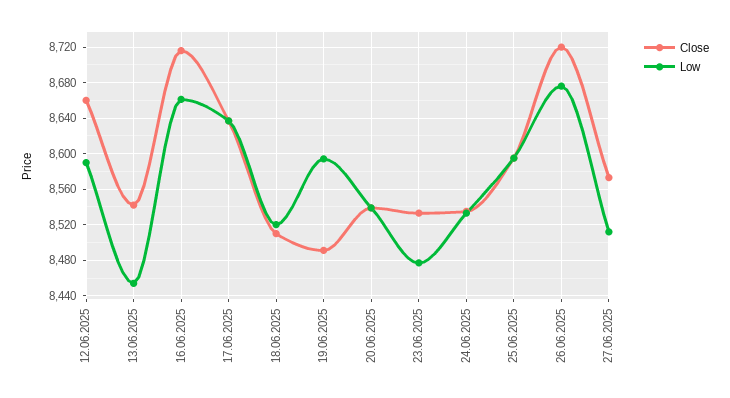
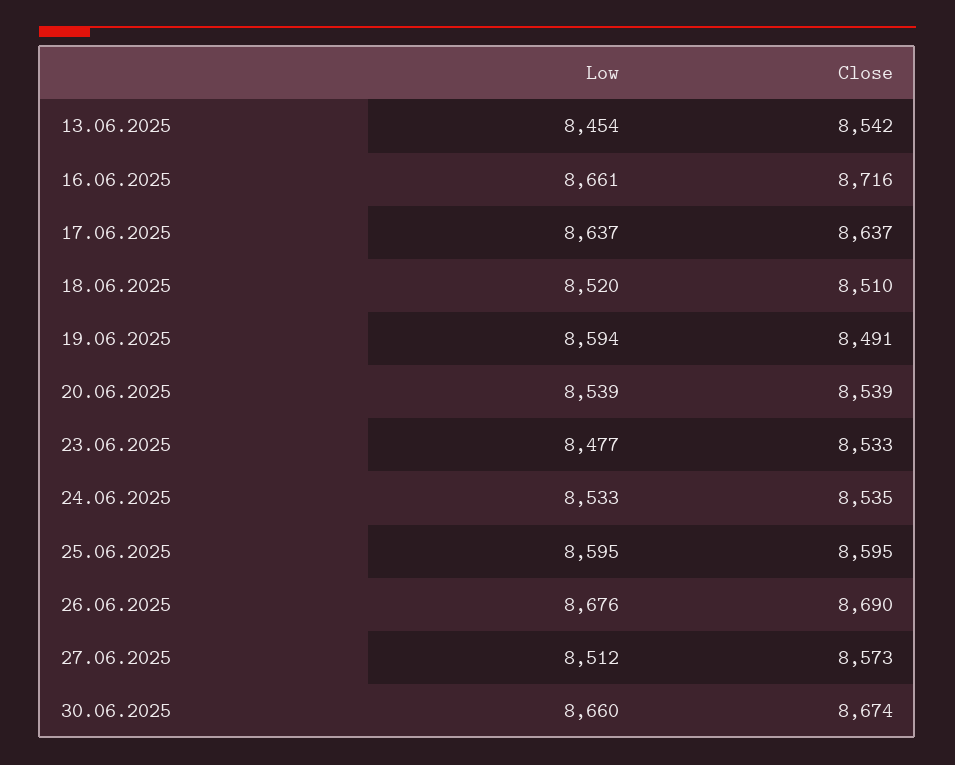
Close, 12.06.2025: 8660 -> none
Low, 12.06.2025: 8590 -> none
Close, 26.06.2025: 8720 -> 8690
Low, 30.06.2025: none -> 8660
Close, 30.06.2025: none -> 8674

